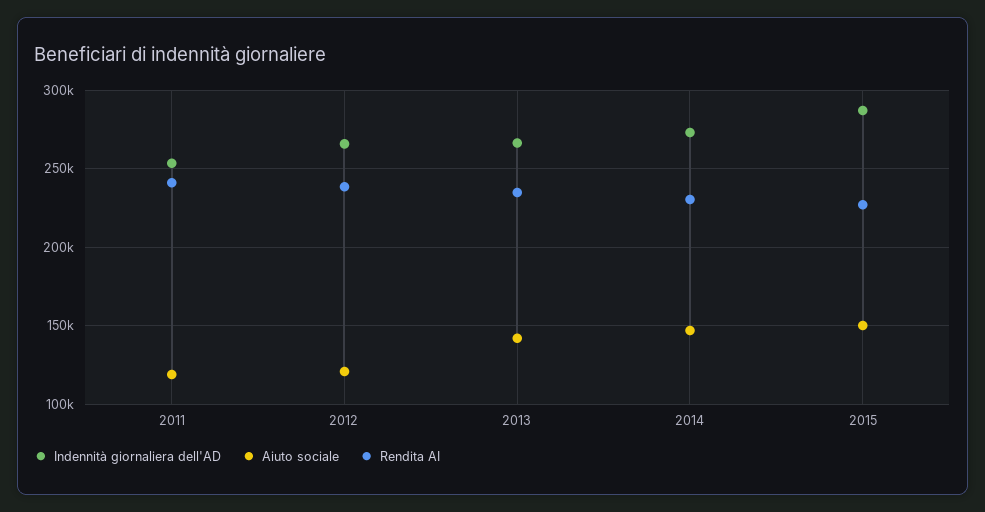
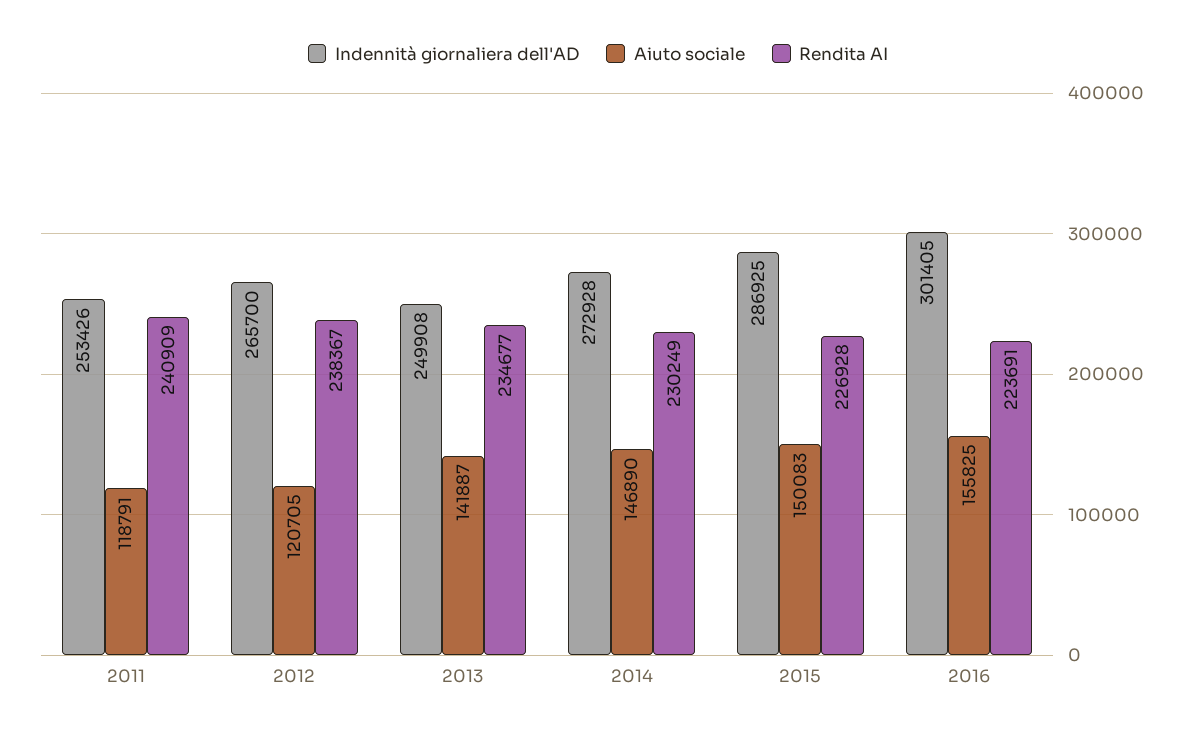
Indennità giornaliera dell'AD, 2013: 265000 -> 249908
Indennità giornaliera dell'AD, 2016: none -> 301405
Aiuto sociale, 2016: none -> 155825
Rendita AI, 2016: none -> 223691

